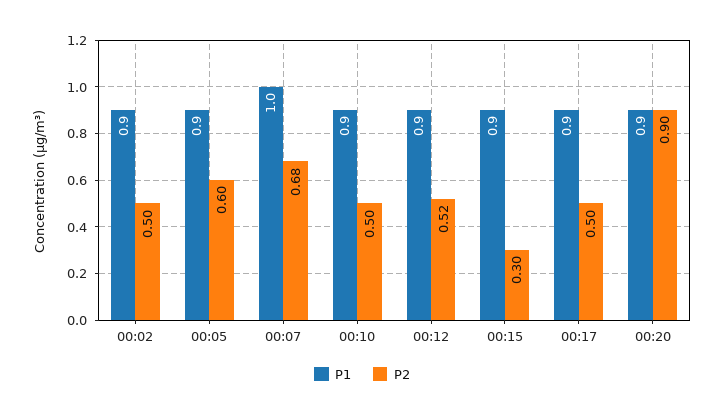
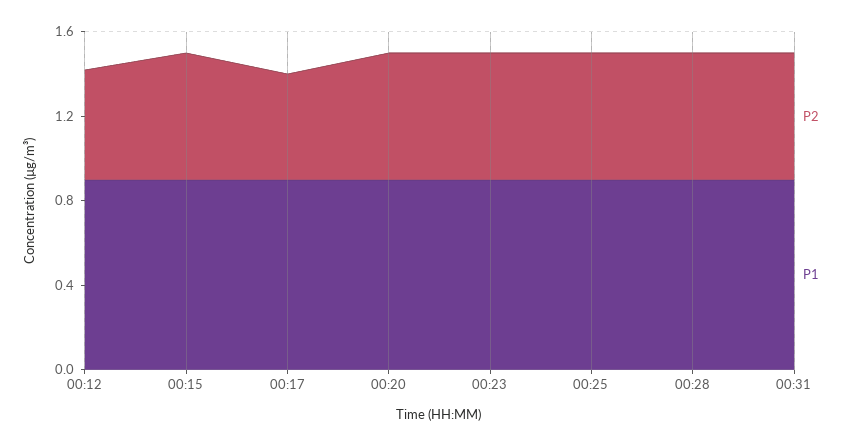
P1, 00:02: 0.9 -> none
P2, 00:02: 0.5 -> none
P1, 00:05: 0.9 -> none
P2, 00:05: 0.6 -> none
P1, 00:07: 1 -> none
P2, 00:07: 0.68 -> none
P1, 00:10: 0.9 -> none
P2, 00:10: 0.5 -> none
P2, 00:15: 0.3 -> 0.6
P2, 00:20: 0.9 -> 0.6
P2, 00:23: none -> 0.6
P1, 00:23: none -> 0.9
P2, 00:25: none -> 0.6
P1, 00:25: none -> 0.9
P2, 00:28: none -> 0.6
P1, 00:28: none -> 0.9
P2, 00:31: none -> 0.6
P1, 00:31: none -> 0.9

